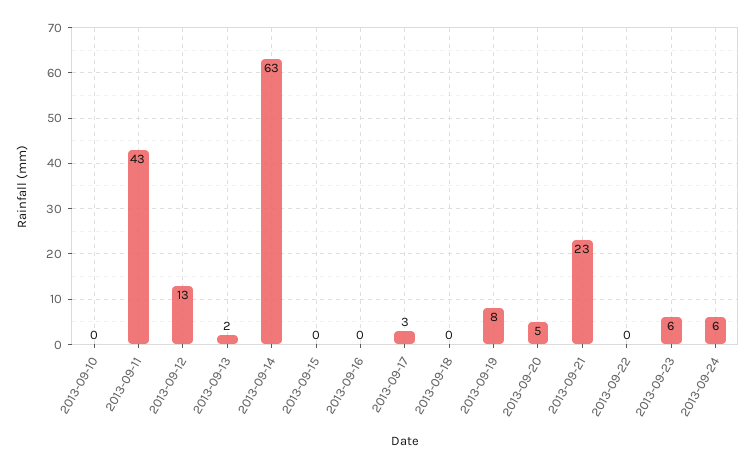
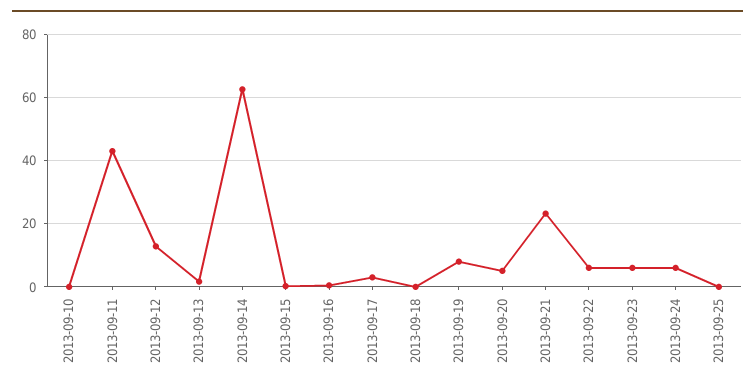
2013-09-22: 0 -> 6
2013-09-25: none -> 0

